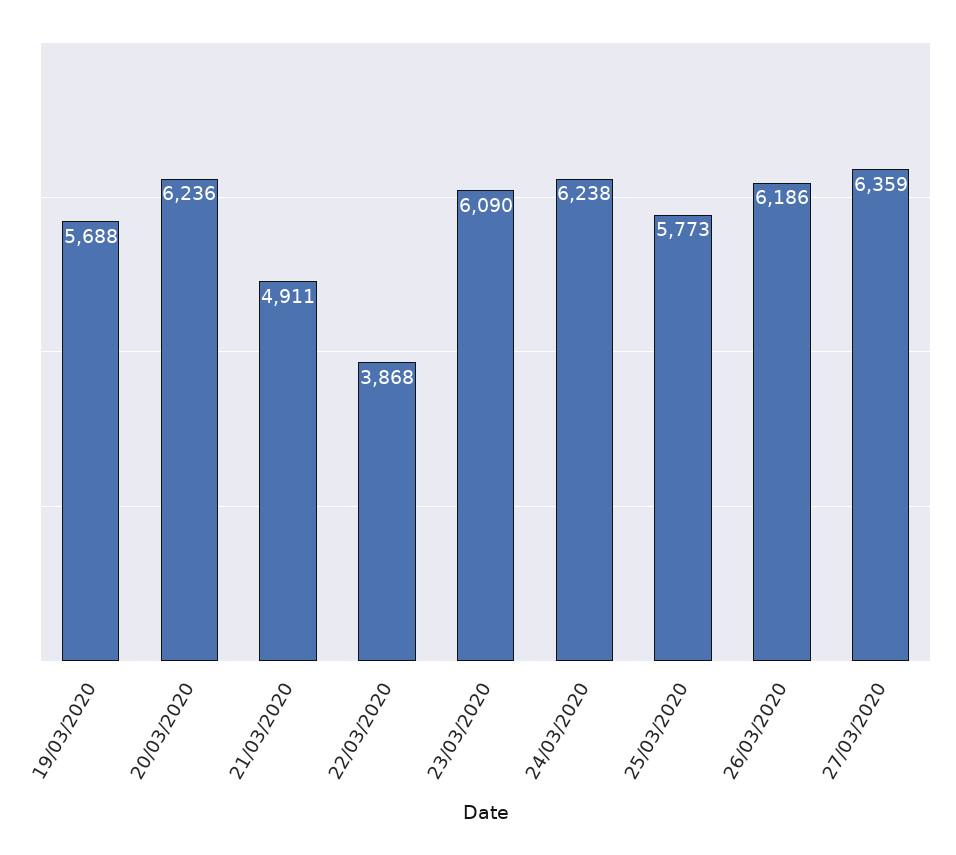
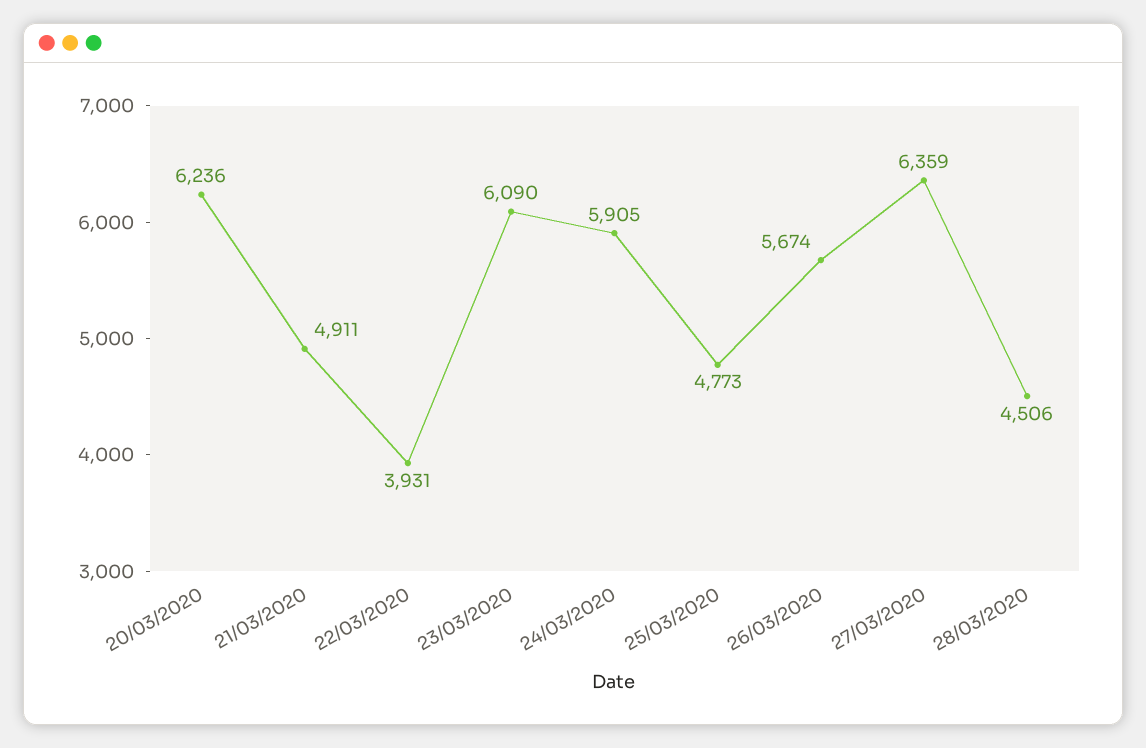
19/03/2020: 5688 -> none
22/03/2020: 3868 -> 3931
24/03/2020: 6238 -> 5905
25/03/2020: 5773 -> 4773
26/03/2020: 6186 -> 5674
28/03/2020: none -> 4506

